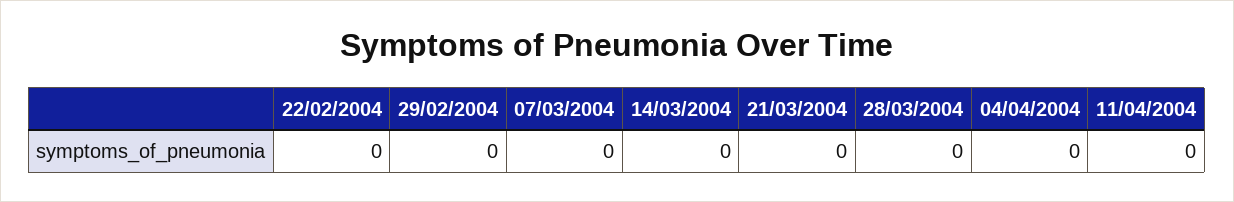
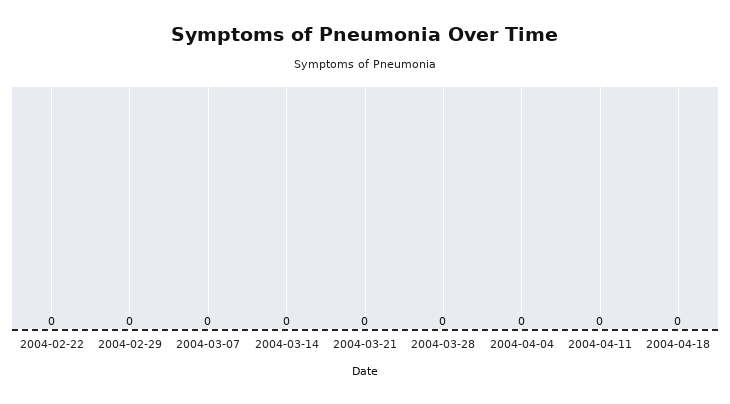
2004-04-18: none -> 0

